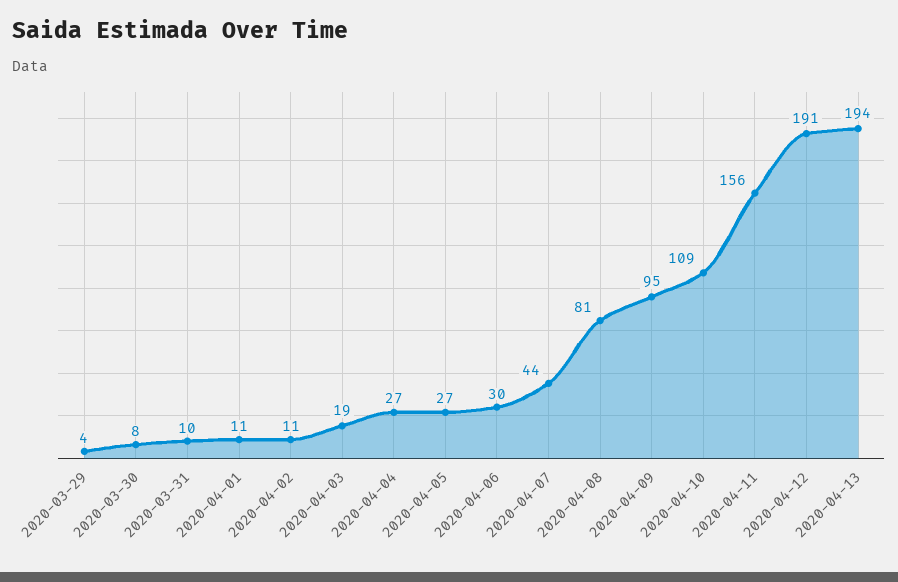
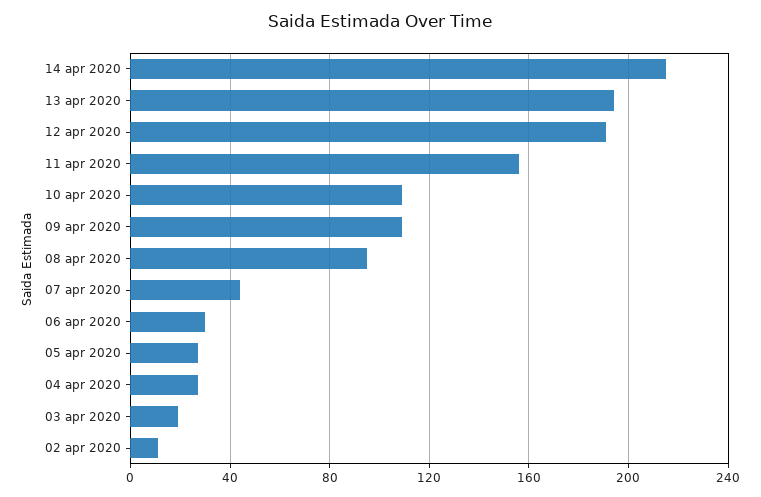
2020-03-29: 4 -> none
2020-03-30: 8 -> none
2020-03-31: 10 -> none
2020-04-01: 11 -> none
2020-04-08: 81 -> 95
2020-04-09: 95 -> 110
14 apr 2020: none -> 215

